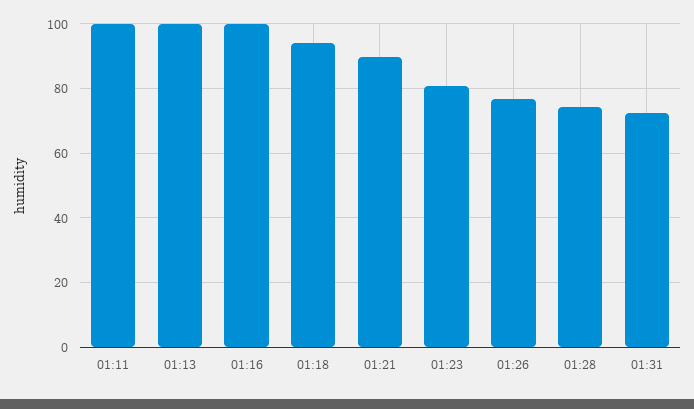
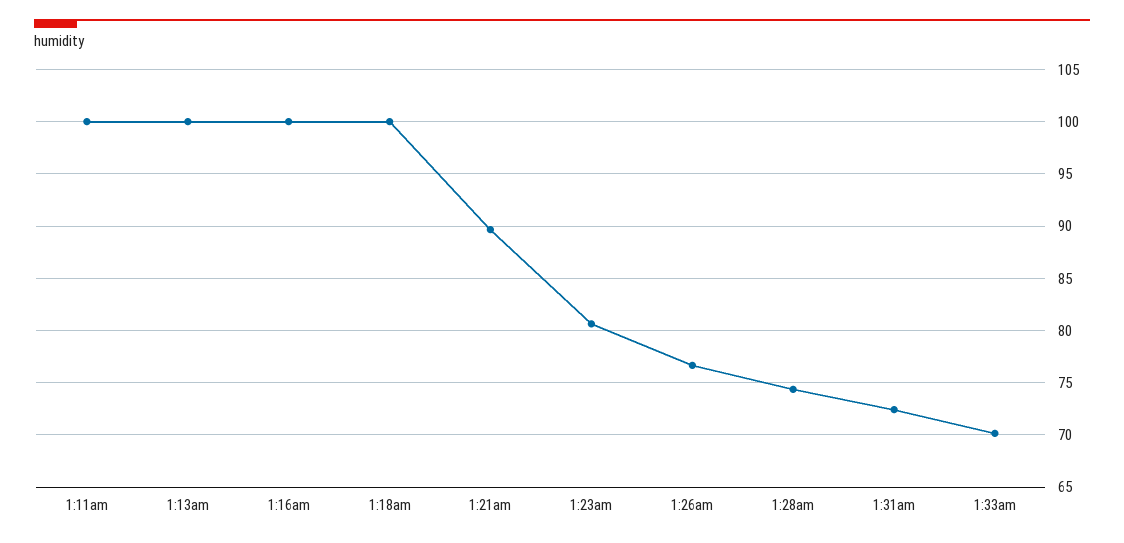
01:18: 94 -> 100
1:33am: none -> 70

